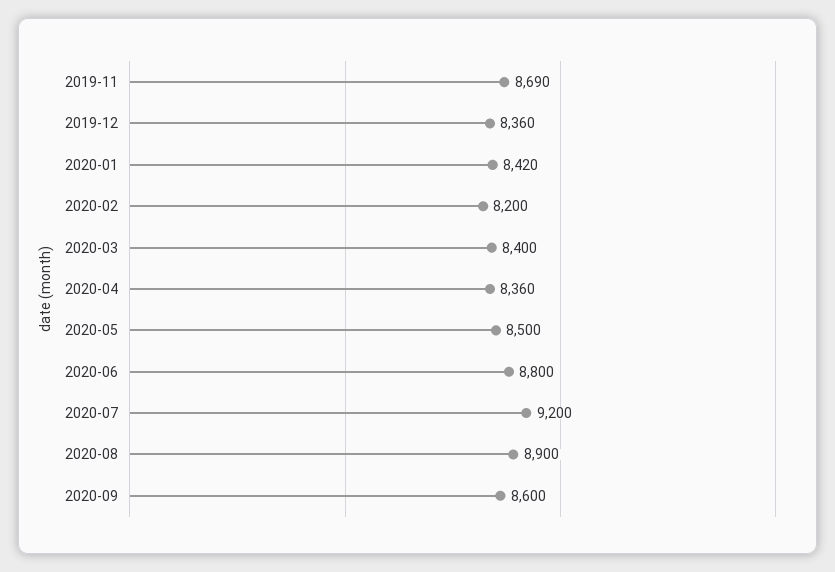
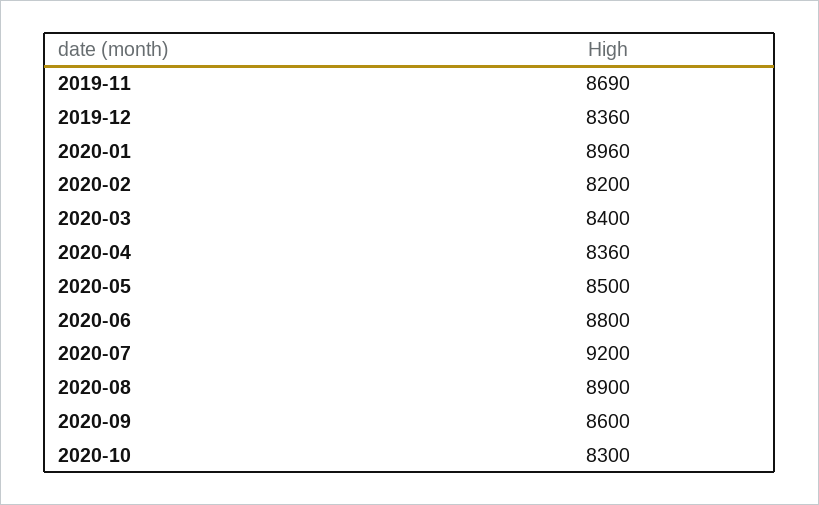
2020-01: 8420 -> 8960
2020-10: none -> 8300

